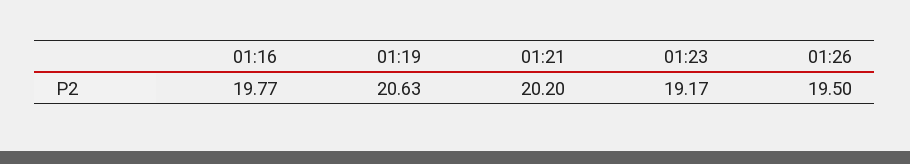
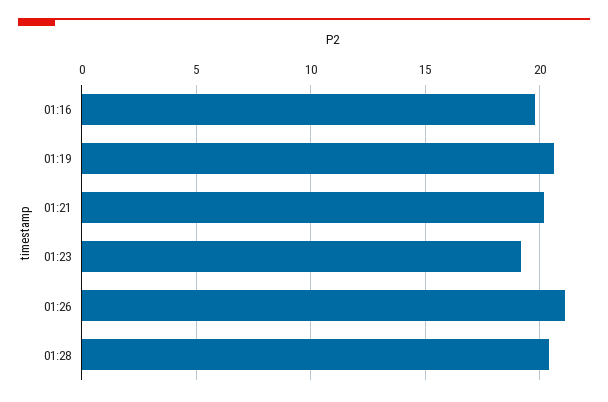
01:26: 19.5 -> 21
01:28: none -> 20.5

